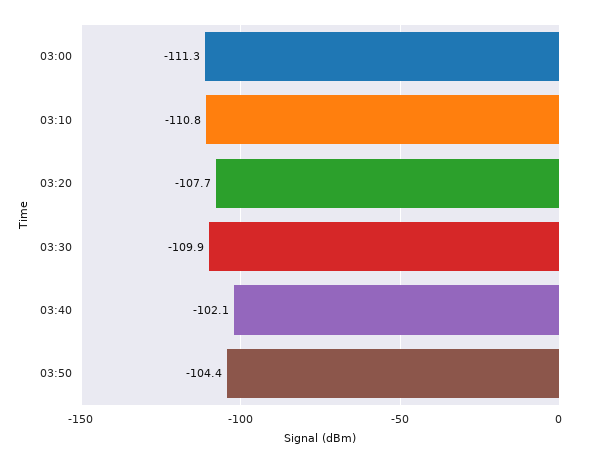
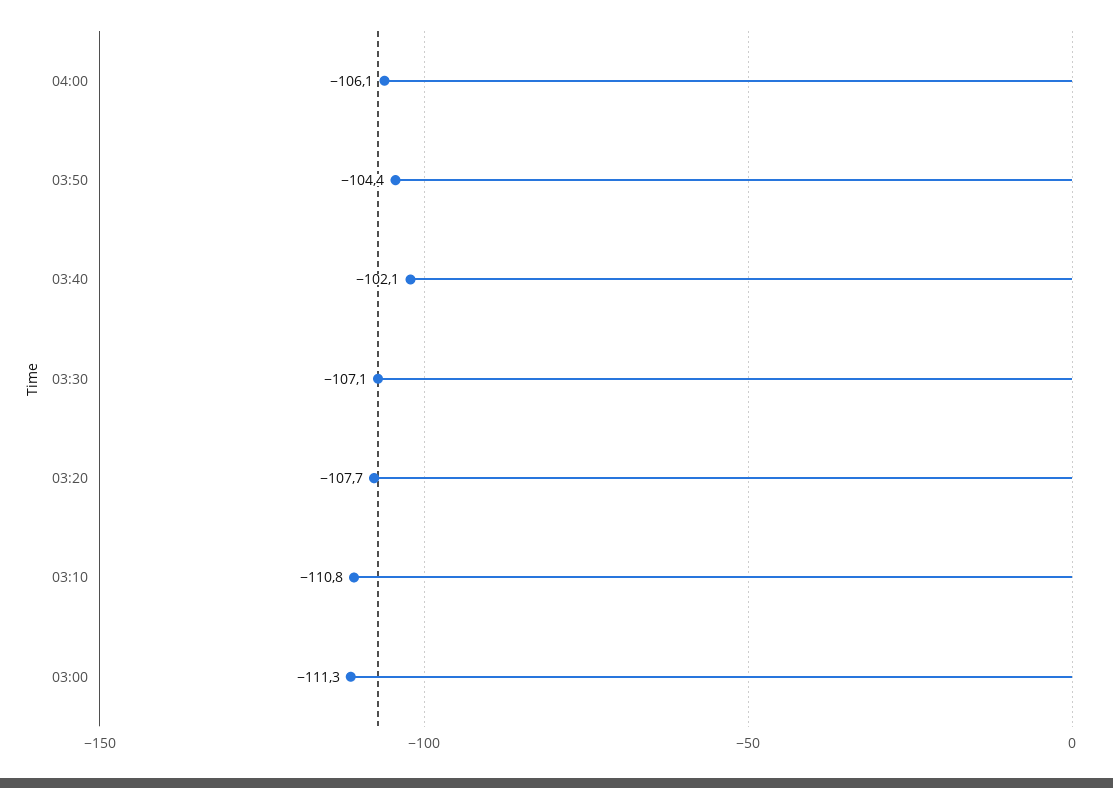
03:30: -109.9 -> -107.1
04:00: none -> -106.1

